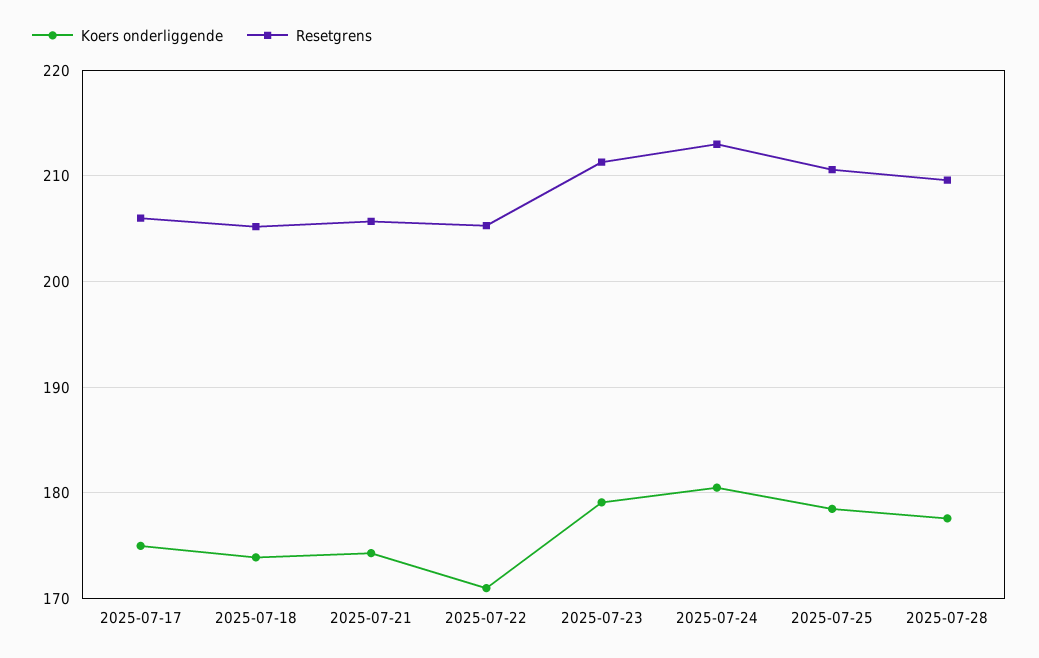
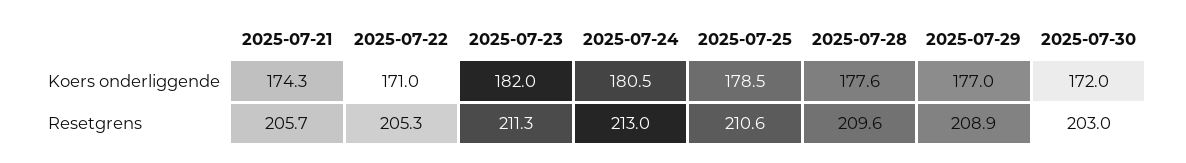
Koers onderliggende, 2025-07-17: 175 -> none
Resetgrens, 2025-07-17: 206 -> none
Koers onderliggende, 2025-07-18: 174 -> none
Resetgrens, 2025-07-18: 205 -> none
Koers onderliggende, 2025-07-23: 179 -> 182
Koers onderliggende, 2025-07-29: none -> 177
Koers onderliggende, 2025-07-30: none -> 172
Resetgrens, 2025-07-29: none -> 208.9
Resetgrens, 2025-07-30: none -> 203

